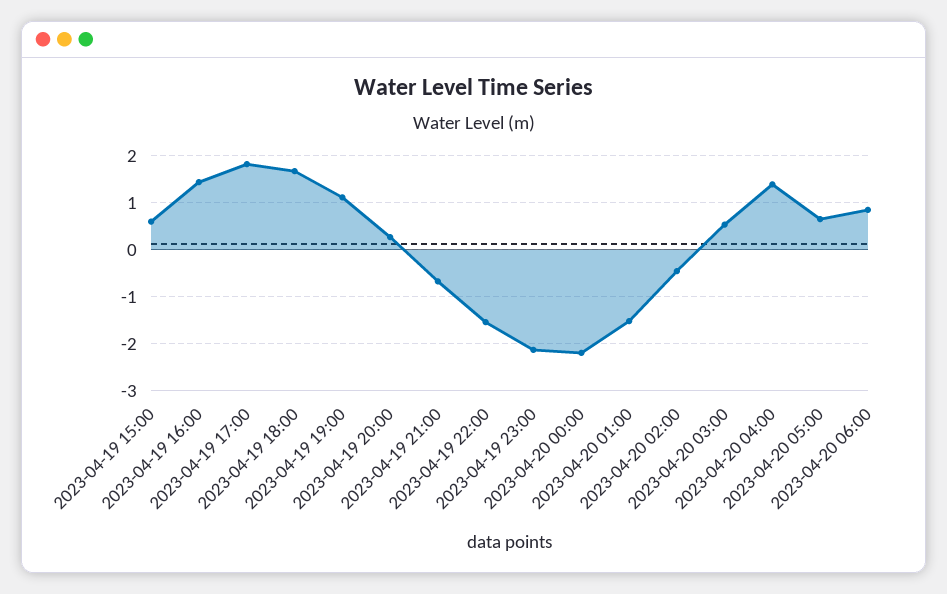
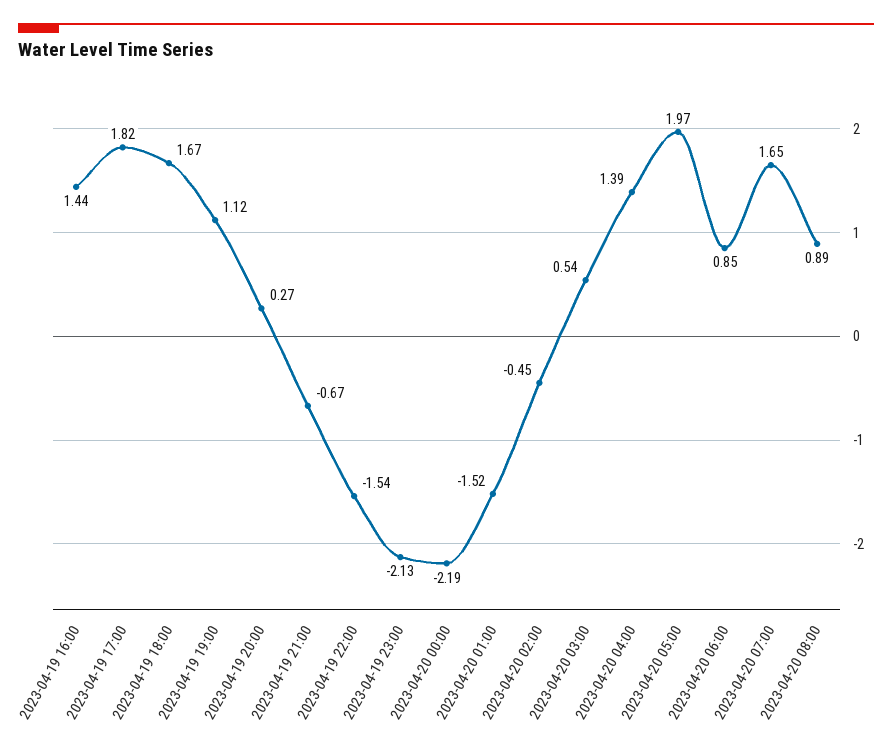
2023-04-19 15:00: 0.6 -> none
2023-04-20 05:00: 0.6 -> 1.97
2023-04-20 07:00: none -> 1.65
2023-04-20 08:00: none -> 0.89

